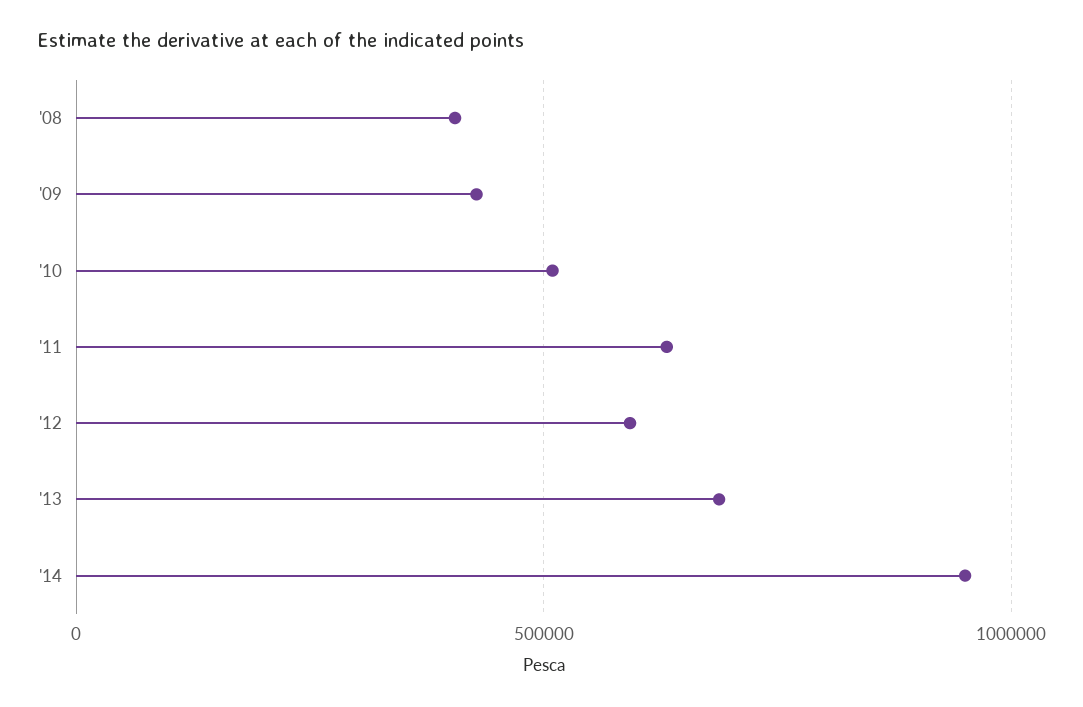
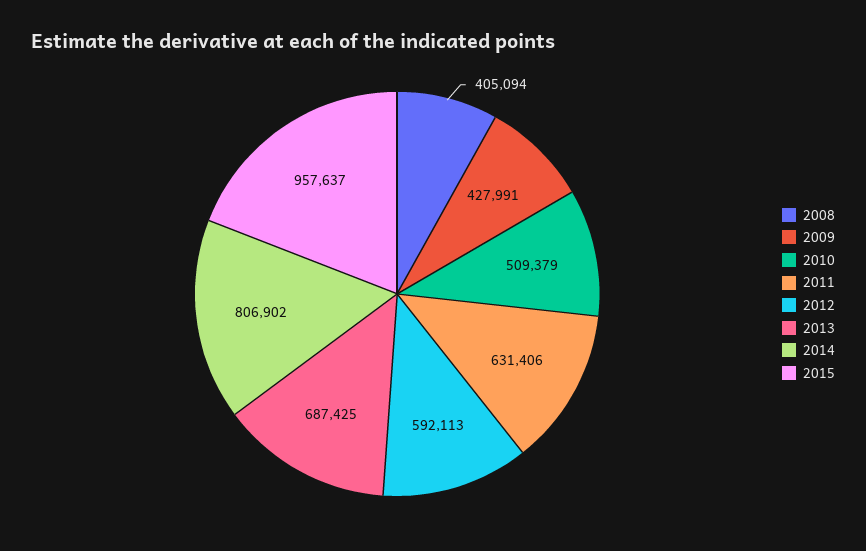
'14: 950000 -> 806902
2015: none -> 957637

